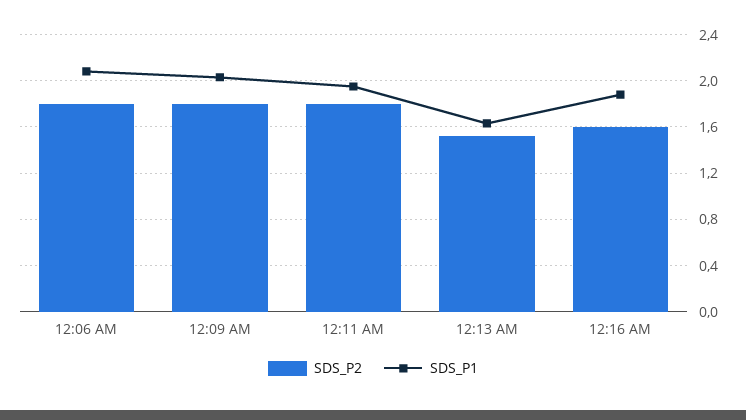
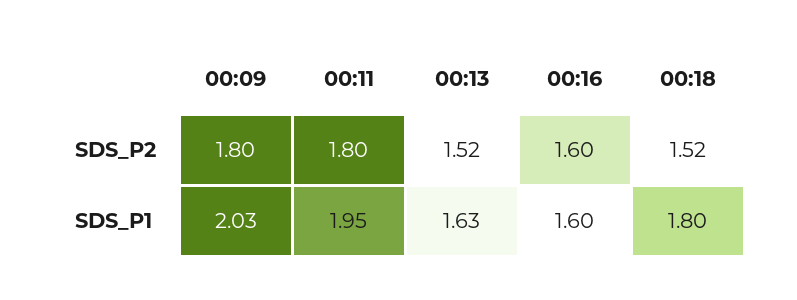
SDS_P2, 12:06 AM: 1.8 -> none
SDS_P1, 12:06 AM: 2.1 -> none
SDS_P1, 12:16 AM: 1.9 -> 1.6
SDS_P2, 00:18: none -> 1.52
SDS_P1, 00:18: none -> 1.8

